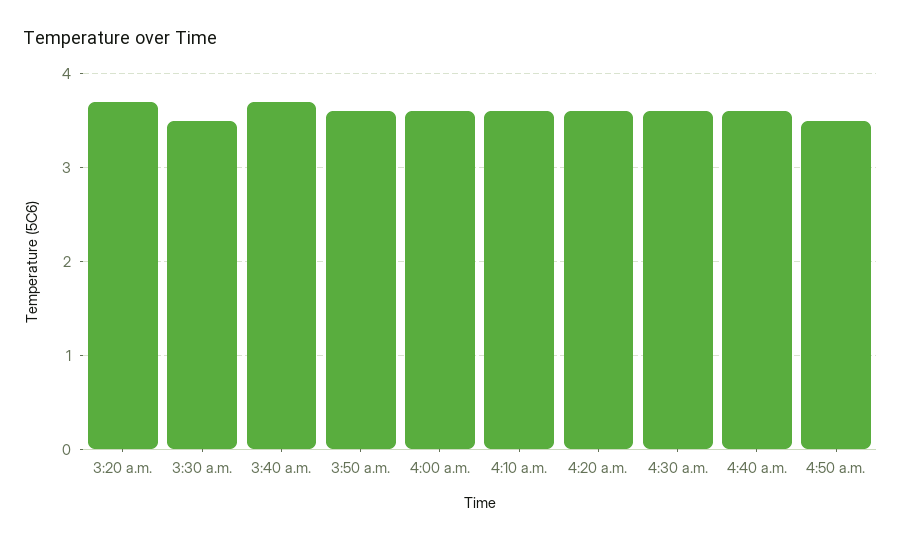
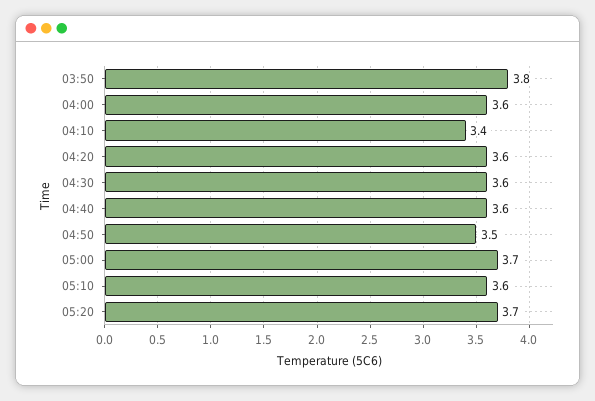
3:20 a.m.: 3.7 -> none
3:30 a.m.: 3.5 -> none
3:40 a.m.: 3.7 -> none
3:50 a.m.: 3.6 -> 3.8
4:10 a.m.: 3.6 -> 3.4
05:00: none -> 3.7
05:10: none -> 3.6
05:20: none -> 3.7

